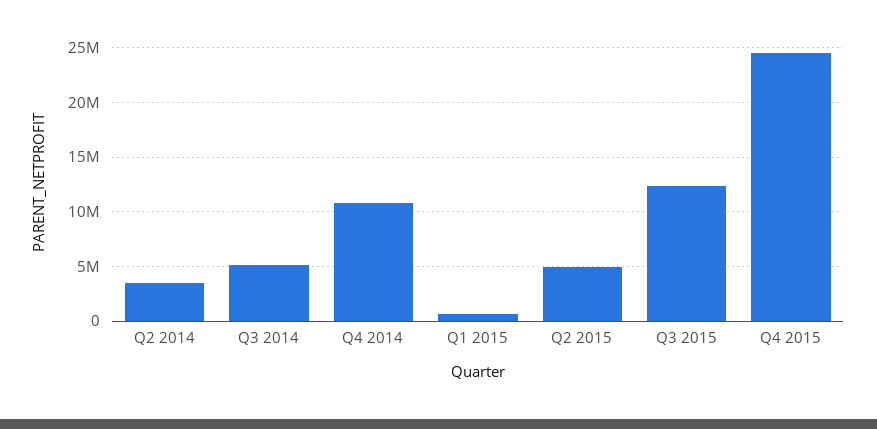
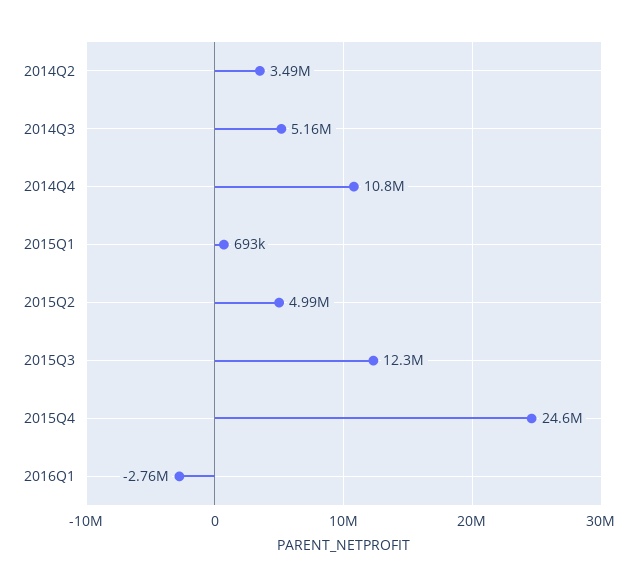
2016Q1: none -> -2760000

